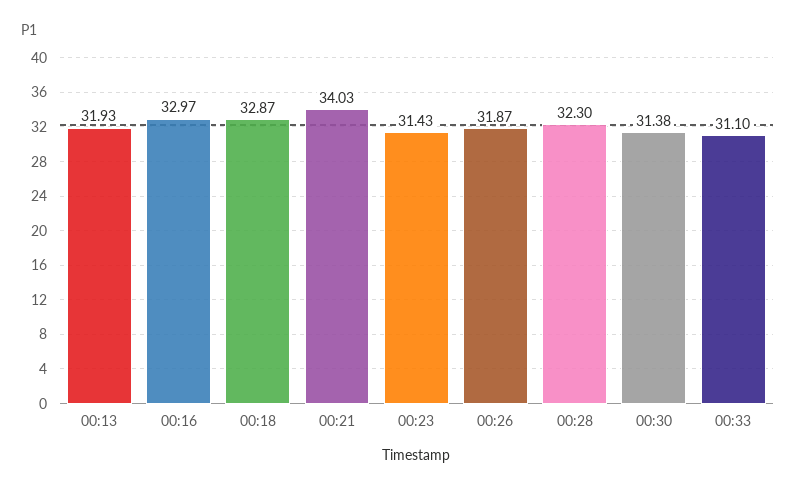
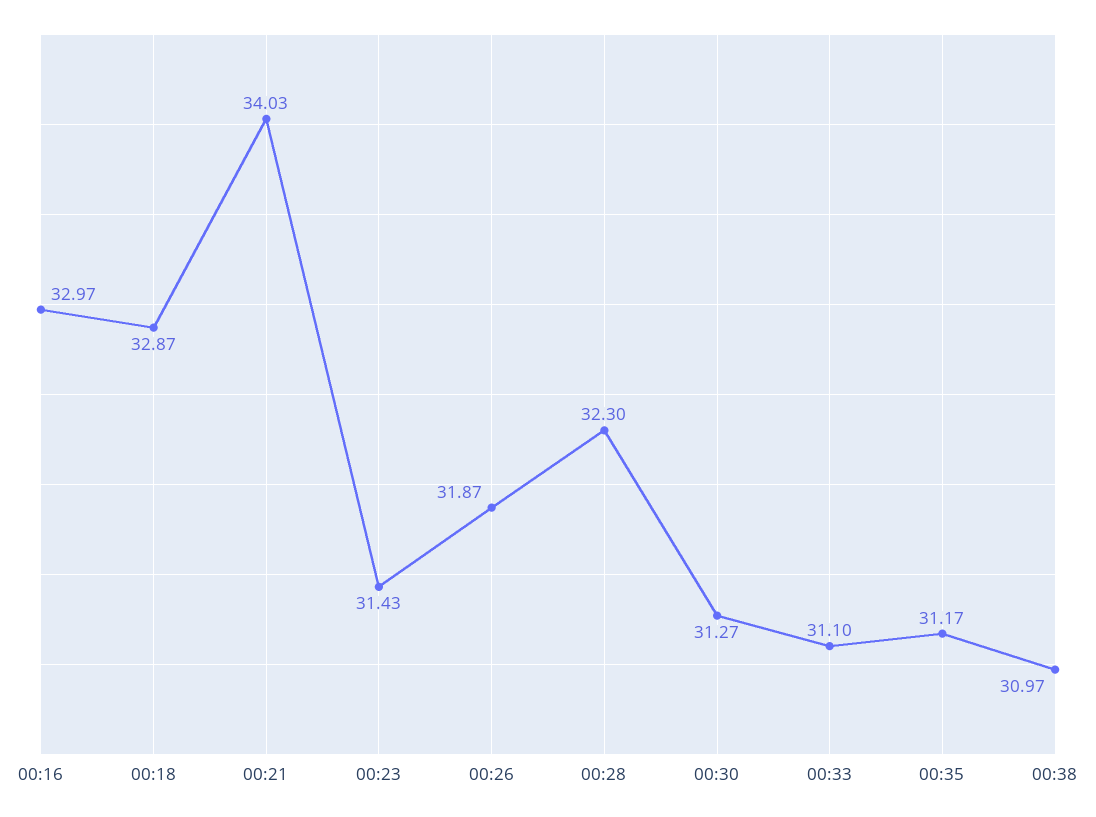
00:13: 31.93 -> none
00:30: 31.38 -> 31.27
00:35: none -> 31.17
00:38: none -> 30.97

